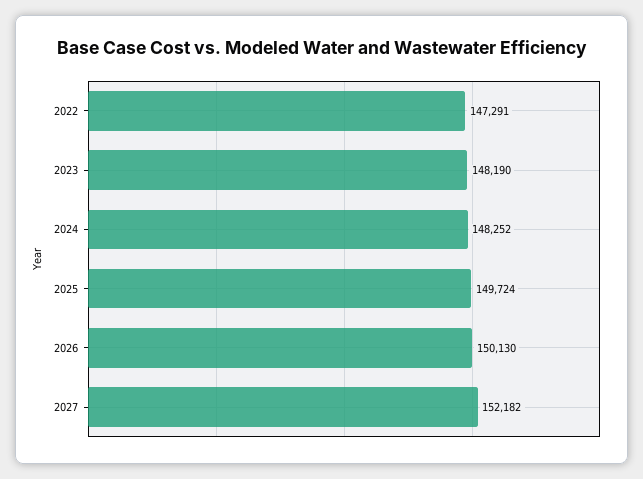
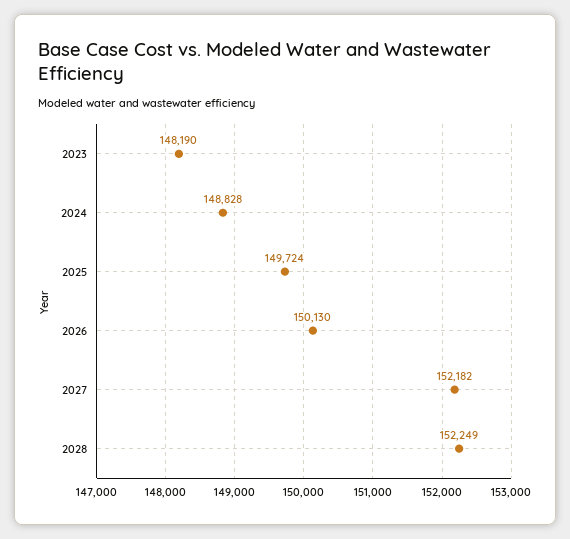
2022: 147291 -> none
2024: 148252 -> 148828
2028: none -> 152249

